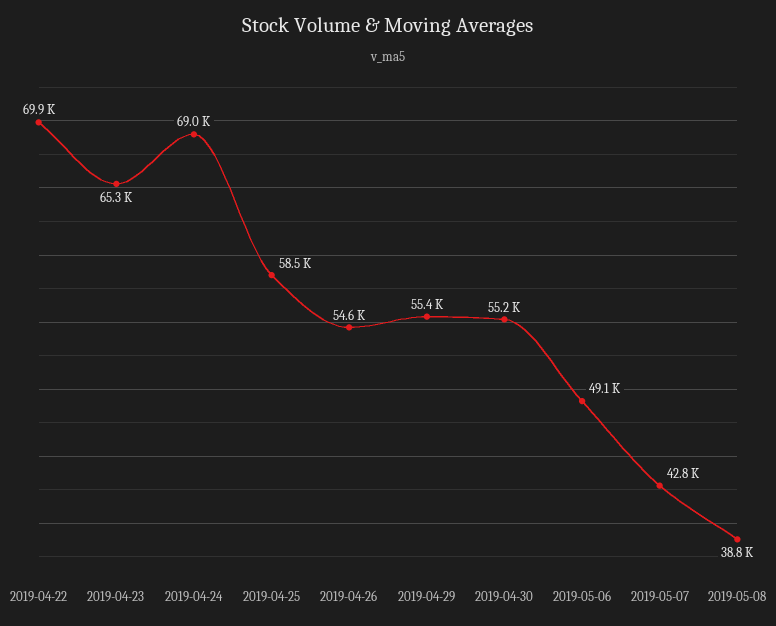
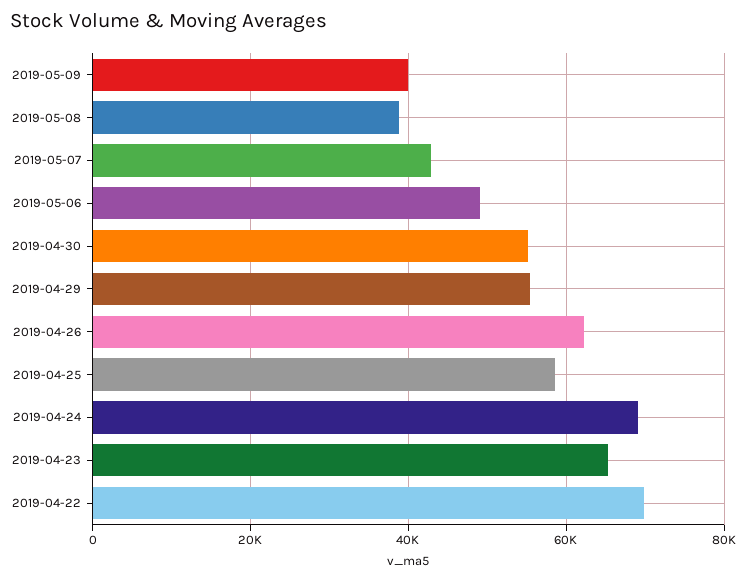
2019-04-26: 54600 -> 62000
2019-05-09: none -> 40000

